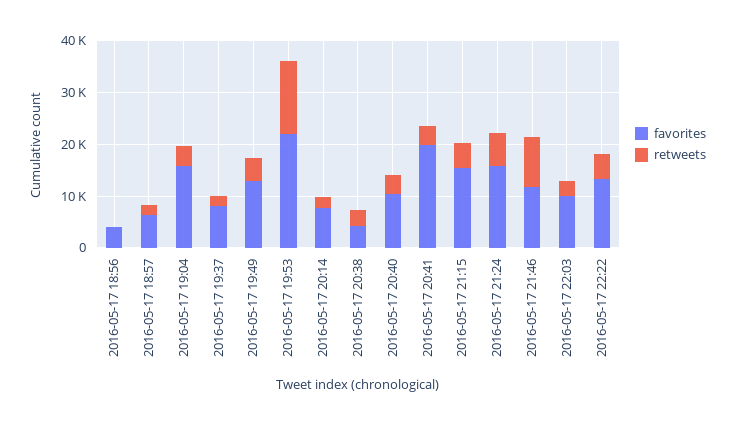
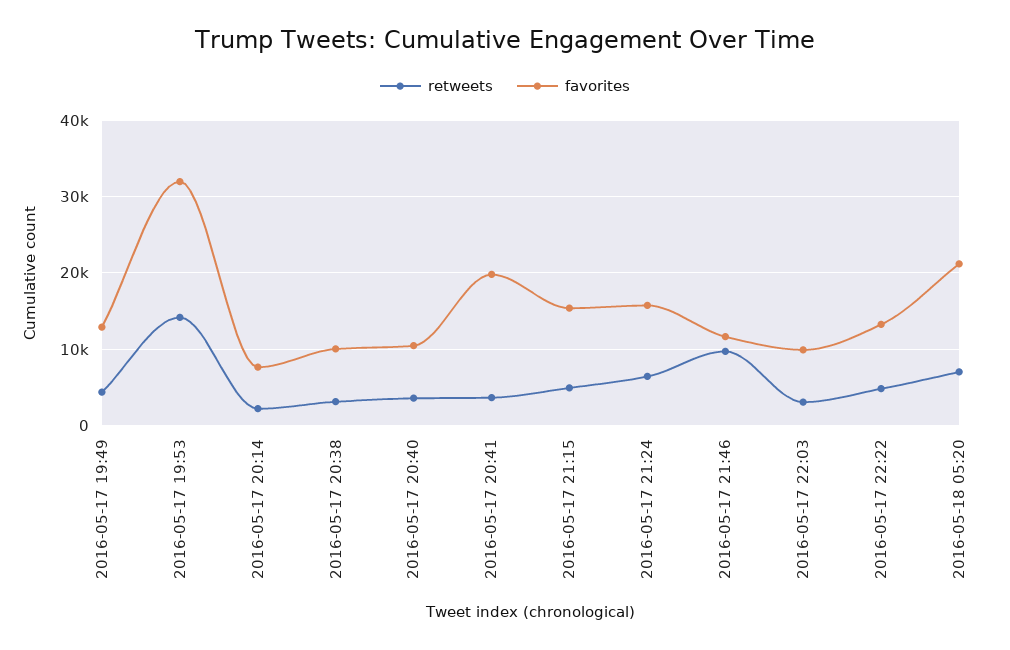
favorites, 2016-05-17 18:56: 4000 -> none
retweets, 2016-05-17 18:56: 0 -> none
favorites, 2016-05-17 18:57: 6000 -> none
retweets, 2016-05-17 18:57: 2000 -> none
favorites, 2016-05-17 19:04: 16000 -> none
retweets, 2016-05-17 19:04: 4000 -> none
favorites, 2016-05-17 19:37: 8000 -> none
retweets, 2016-05-17 19:37: 2000 -> none
favorites, 2016-05-17 19:53: 22000 -> 32000
favorites, 2016-05-17 20:38: 4000 -> 10000
retweets, 2016-05-18 05:20: none -> 7000
favorites, 2016-05-18 05:20: none -> 21000

